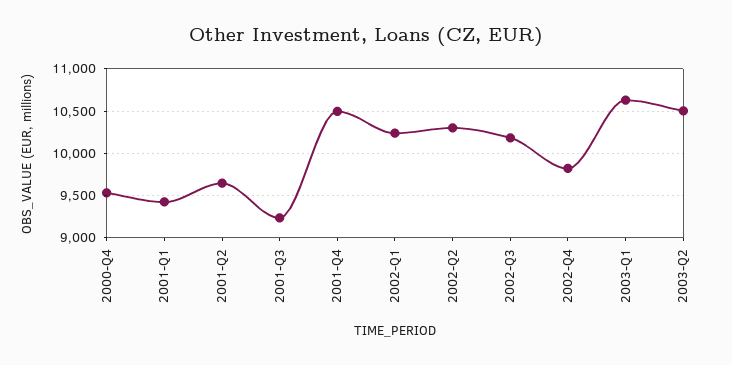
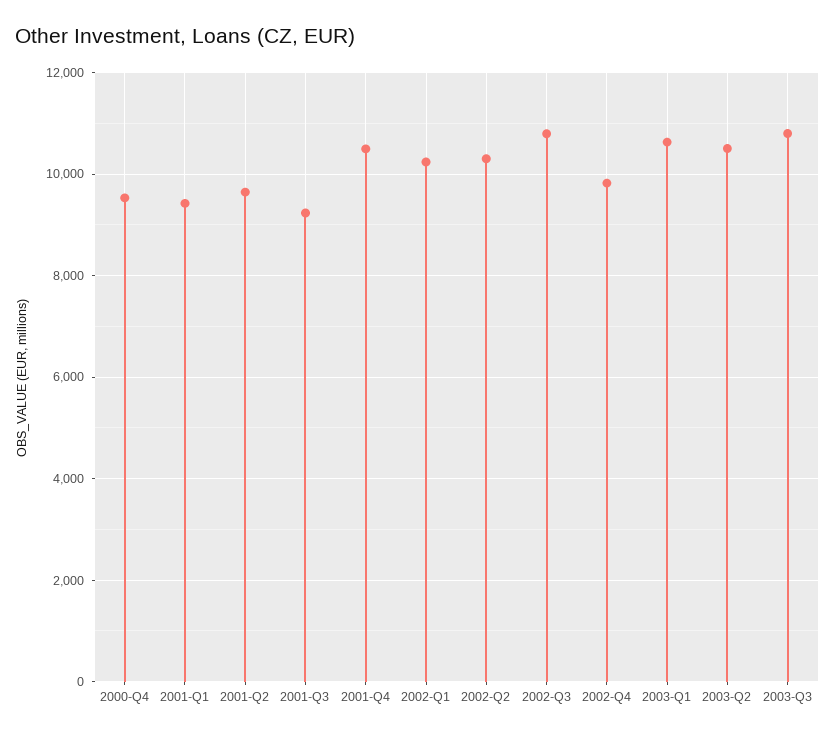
2002-Q3: 10200 -> 10800
2003-Q3: none -> 10800

